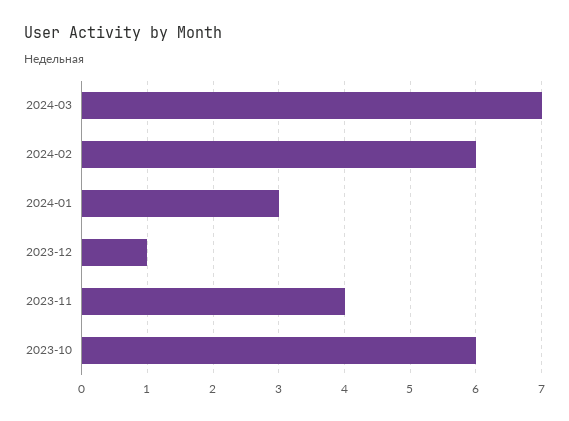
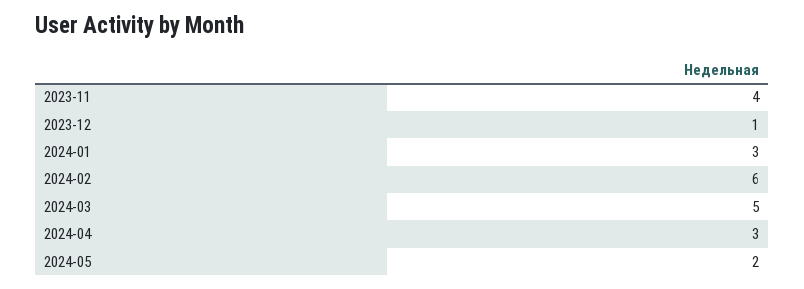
2024-03: 7 -> 5
2023-10: 6 -> none
2024-04: none -> 3
2024-05: none -> 2

